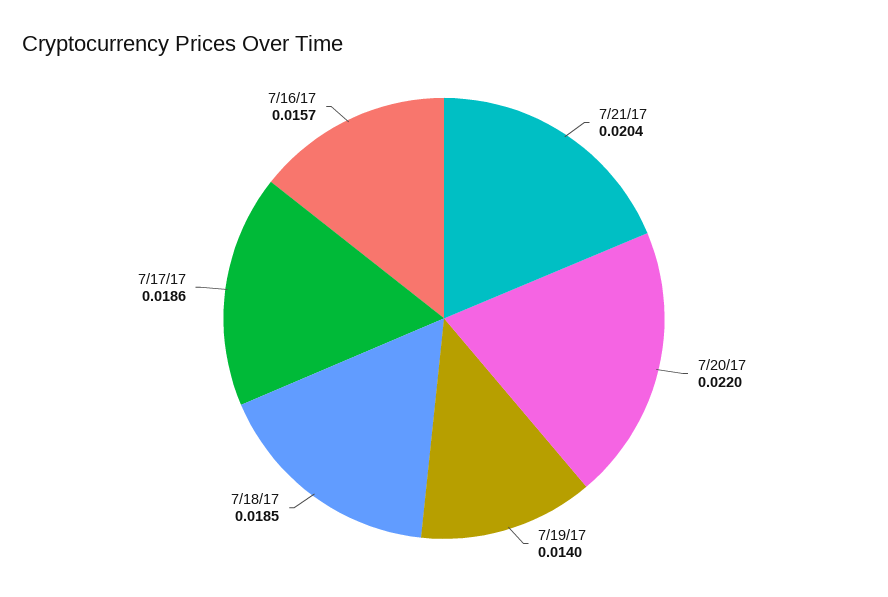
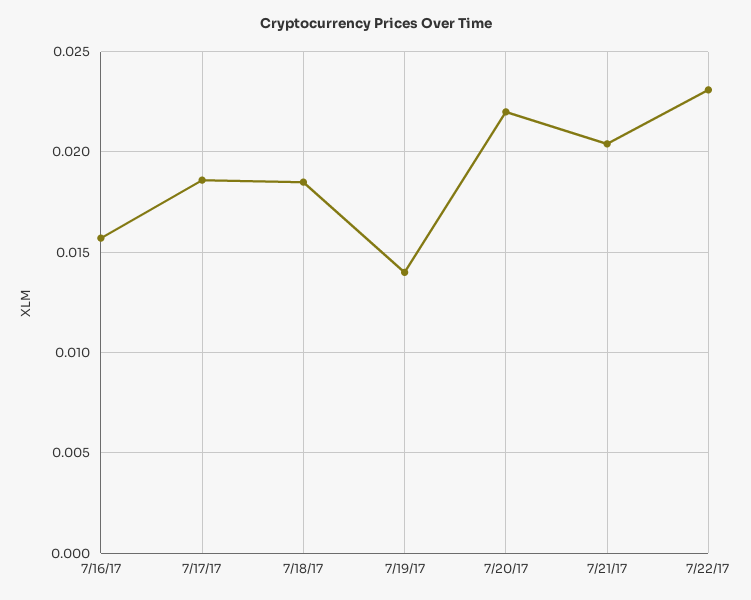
7/22/17: none -> 0.023

